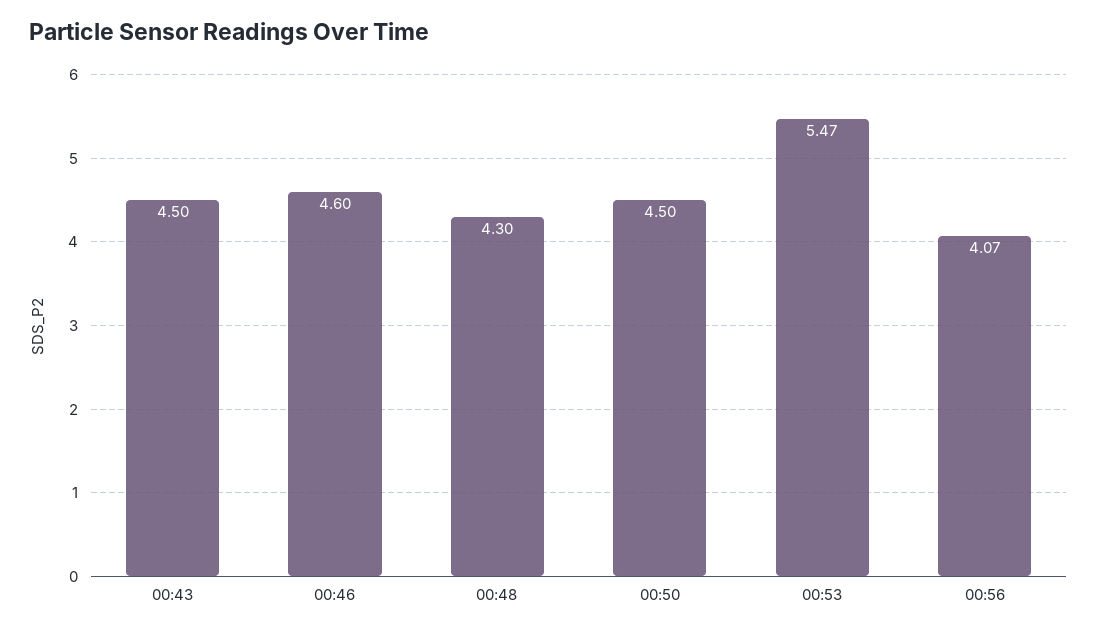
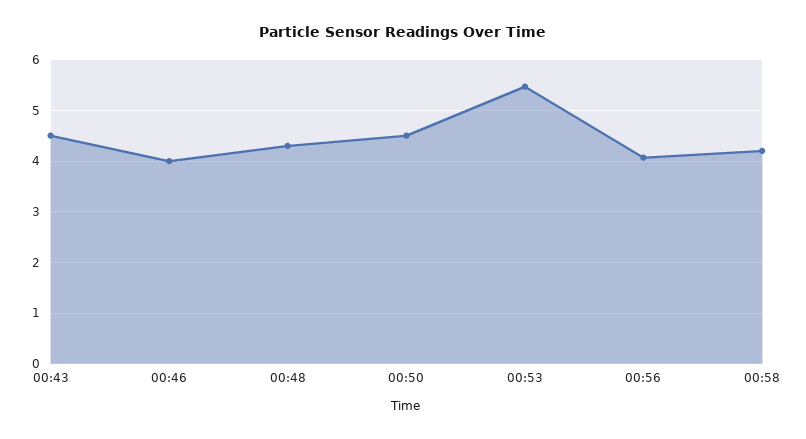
00:46: 4.6 -> 4
00:58: none -> 4.2

